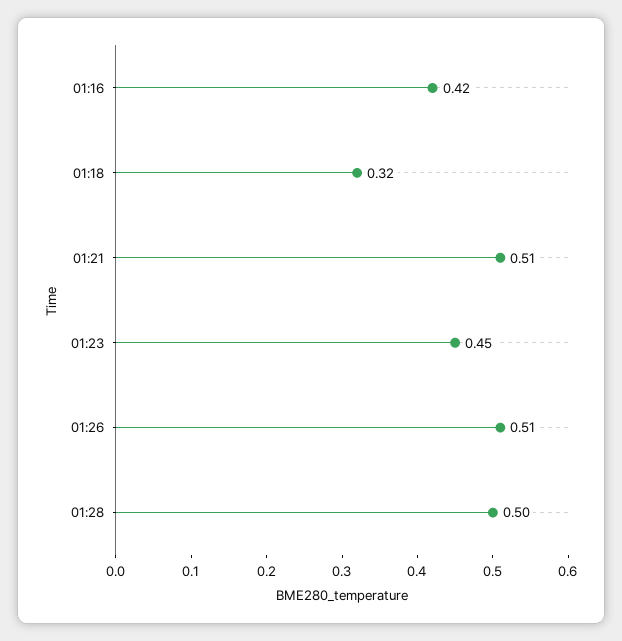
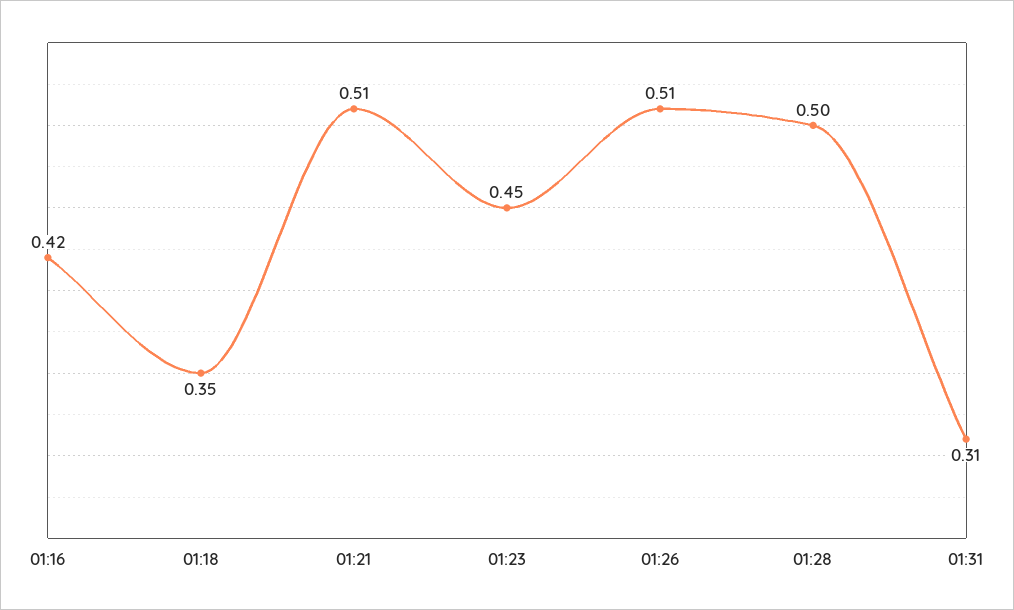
01:18: 0.32 -> 0.35
01:31: none -> 0.31

